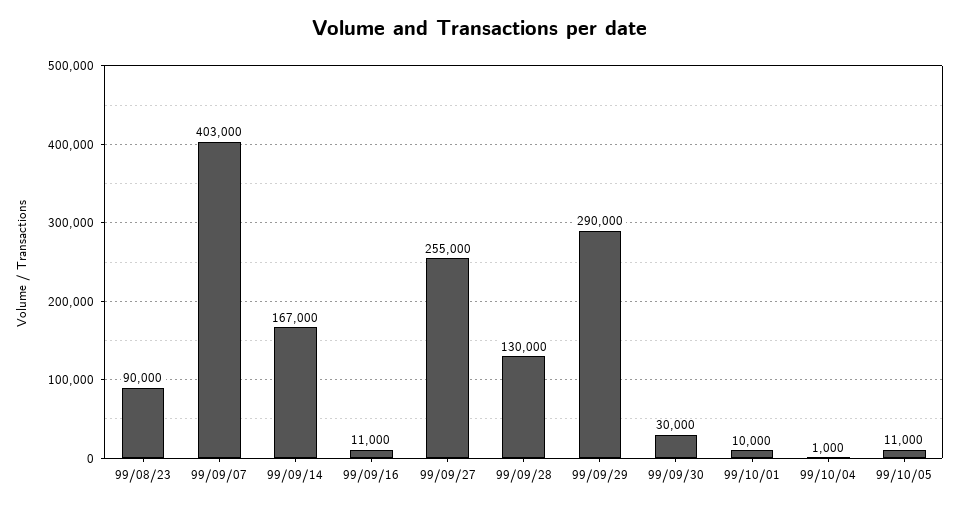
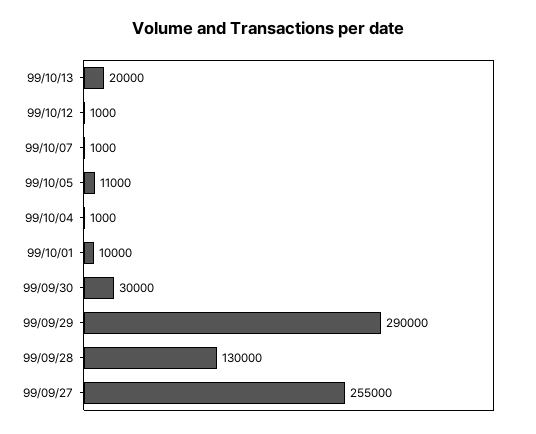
99/08/23: 90000 -> none
99/09/07: 403000 -> none
99/09/14: 167000 -> none
99/09/16: 11000 -> none
99/10/13: none -> 20000
99/10/12: none -> 1000
99/10/07: none -> 1000

